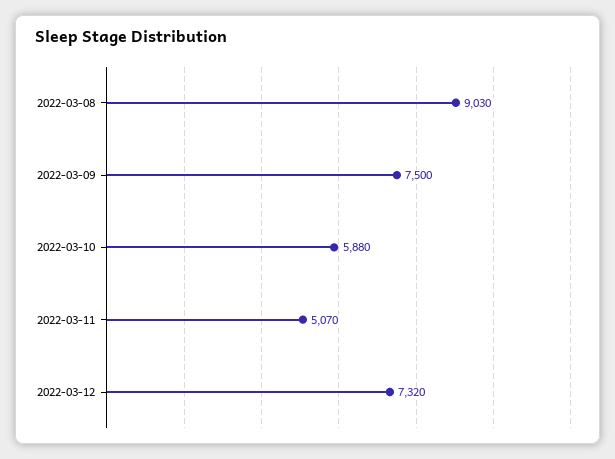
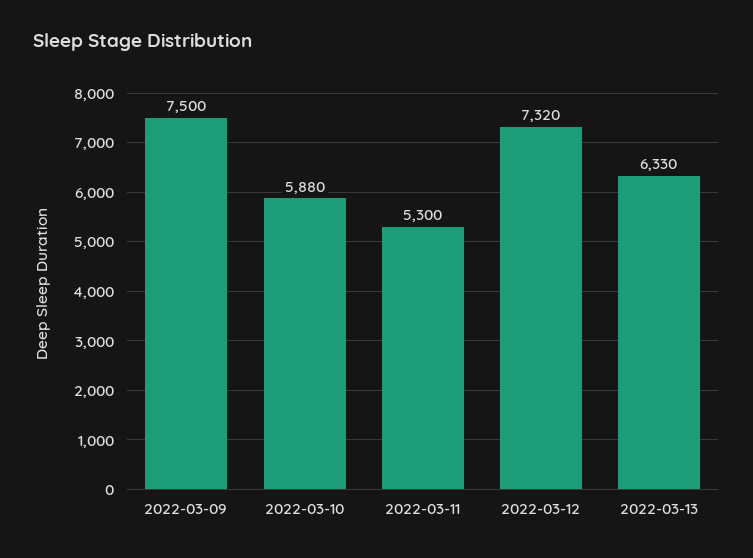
2022-03-08: 9030 -> none
2022-03-11: 5070 -> 5300
2022-03-13: none -> 6330

